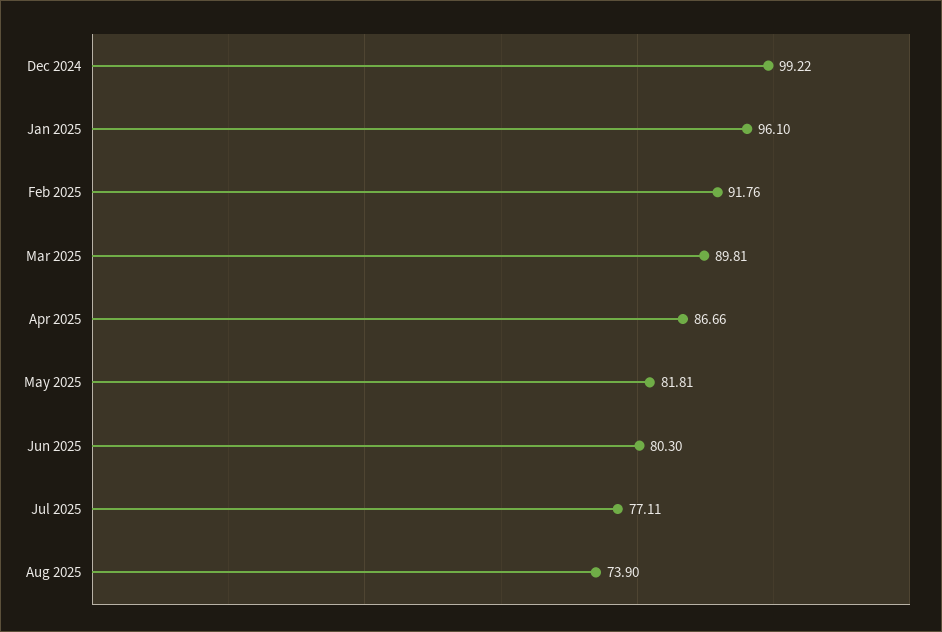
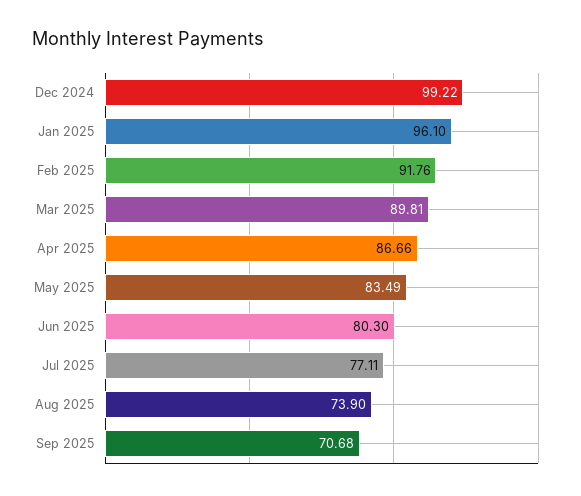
May 2025: 81.81 -> 83.49
Sep 2025: none -> 70.68

